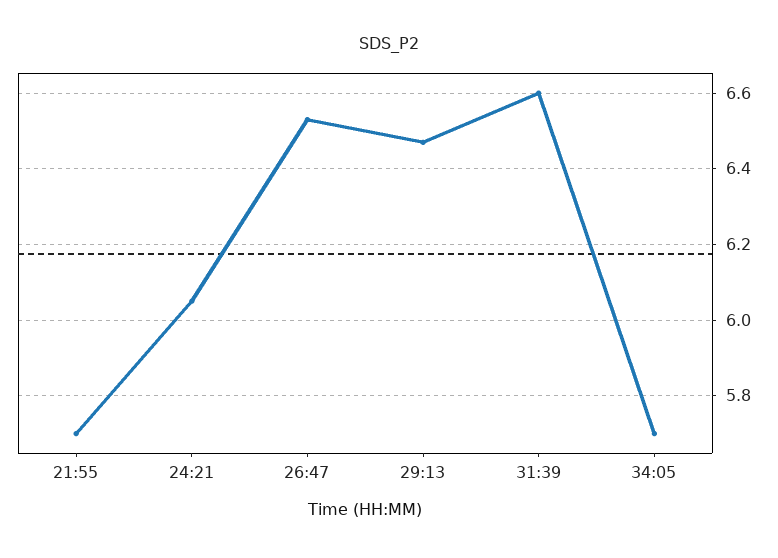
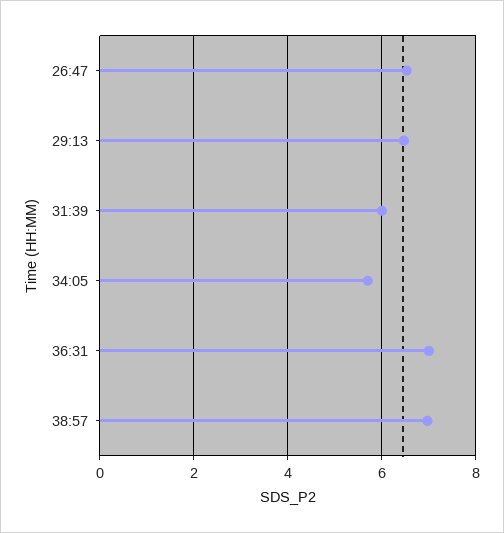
21:55: 5.7 -> none
24:21: 6.05 -> none
31:39: 6.6 -> 6
36:31: none -> 7
38:57: none -> 7

